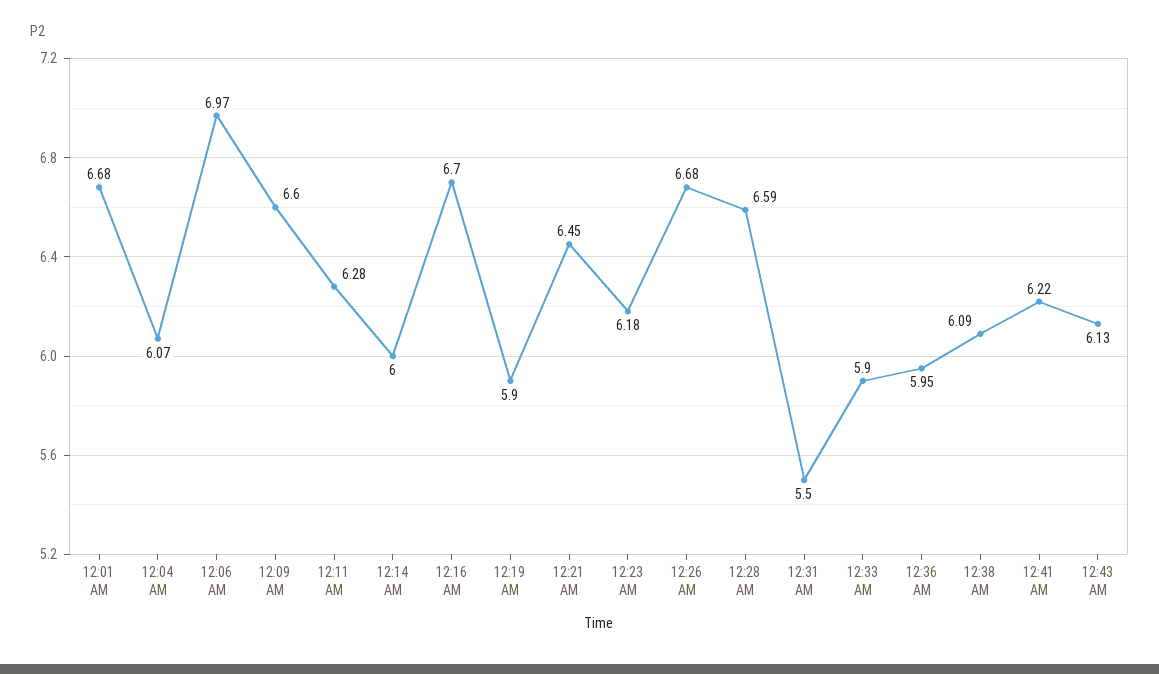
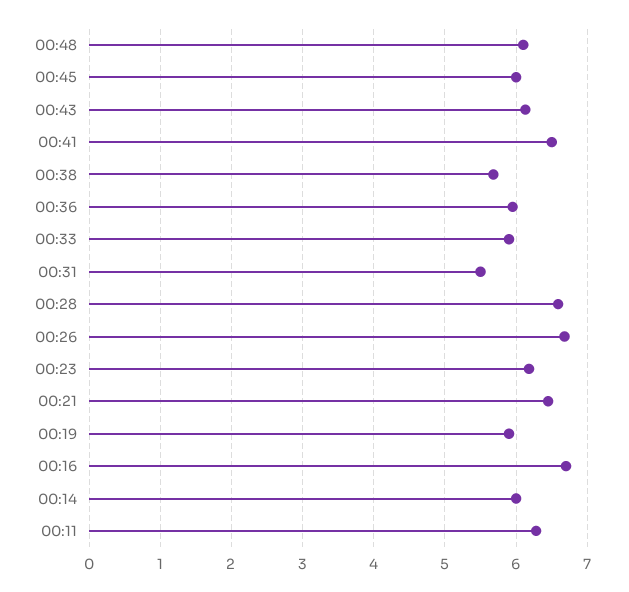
12:01 AM: 6.68 -> none
12:04 AM: 6.07 -> none
12:06 AM: 6.97 -> none
12:09 AM: 6.6 -> none
12:38 AM: 6.09 -> 5.7
12:41 AM: 6.22 -> 6.5
00:48: none -> 6.1
00:45: none -> 6

